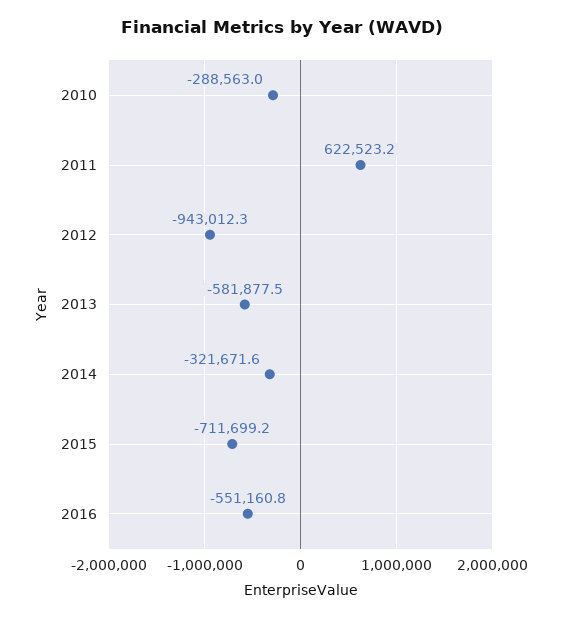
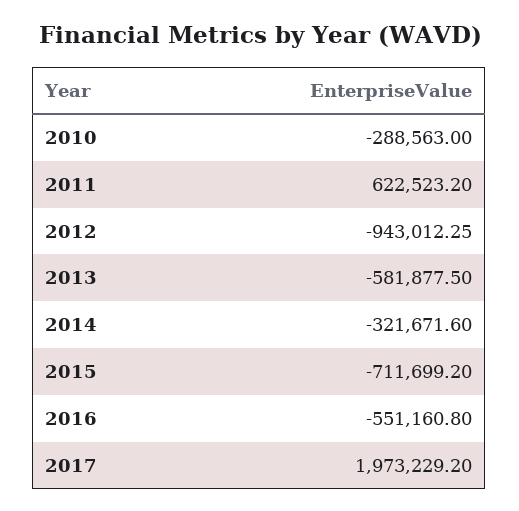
2017: none -> 1973229.2

